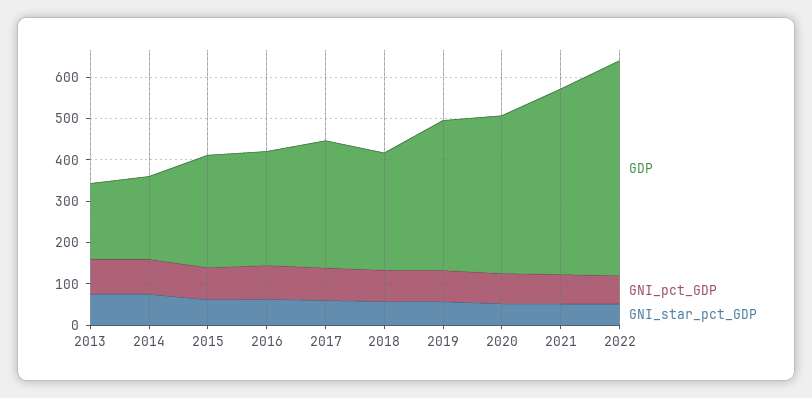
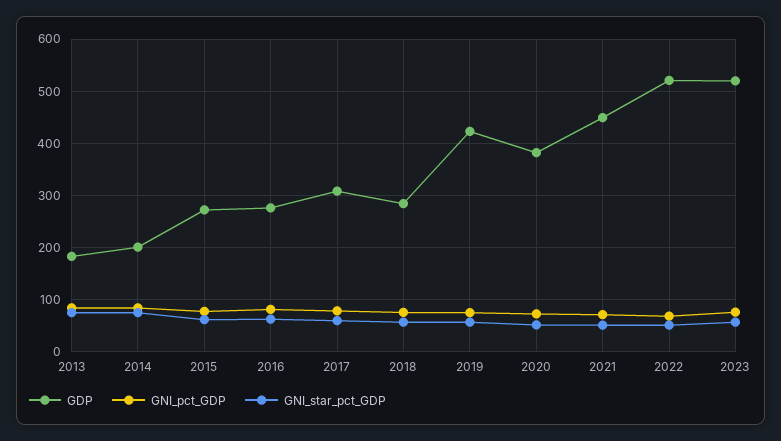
GDP, 2019: 360 -> 420
GDP, 2023: none -> 520
GNI_pct_GDP, 2023: none -> 80
GNI_star_pct_GDP, 2023: none -> 60

